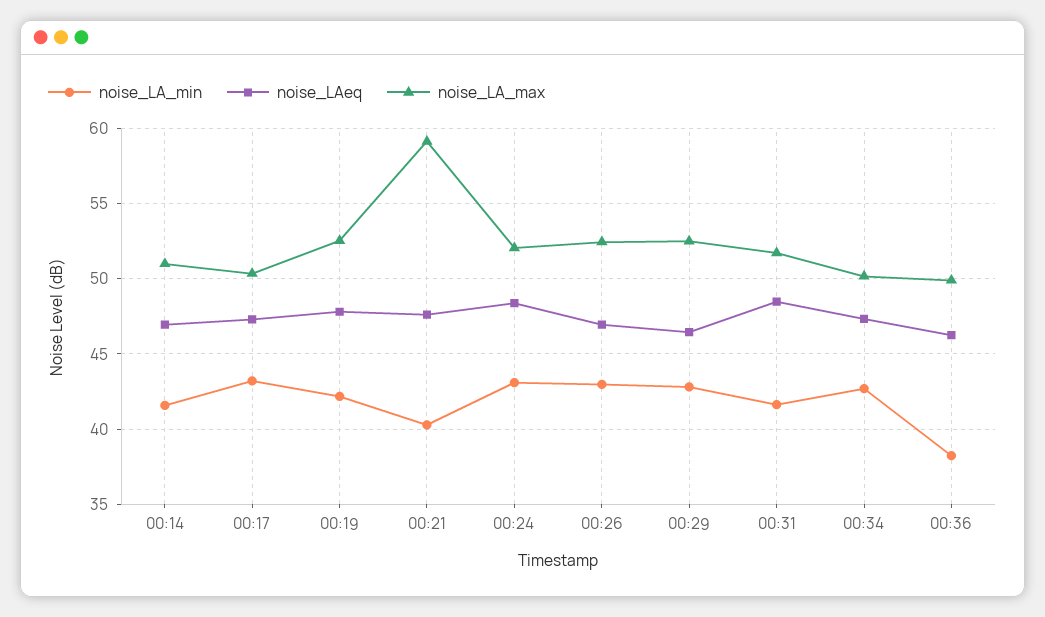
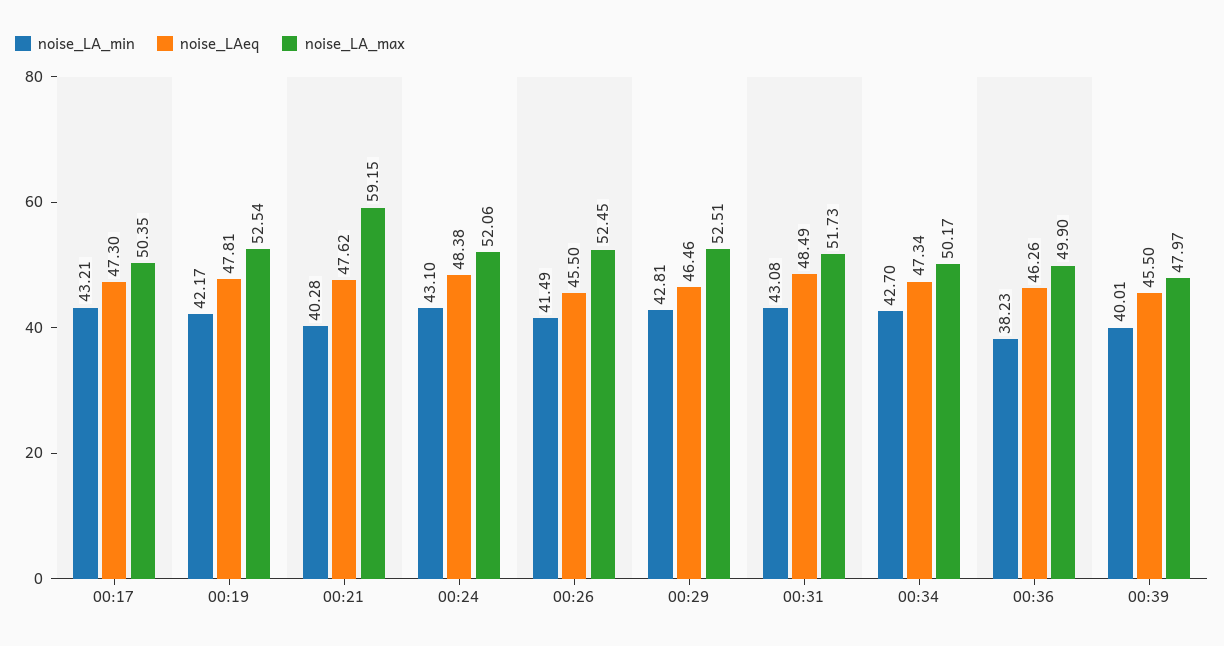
noise_LA_min, 00:14: 41.5 -> none
noise_LAeq, 00:14: 47 -> none
noise_LA_max, 00:14: 51 -> none
noise_LA_min, 00:26: 43 -> 41.49
noise_LAeq, 00:26: 47 -> 45.5
noise_LA_min, 00:31: 41.5 -> 43.08
noise_LA_min, 00:39: none -> 40.01
noise_LAeq, 00:39: none -> 45.5
noise_LA_max, 00:39: none -> 47.97

